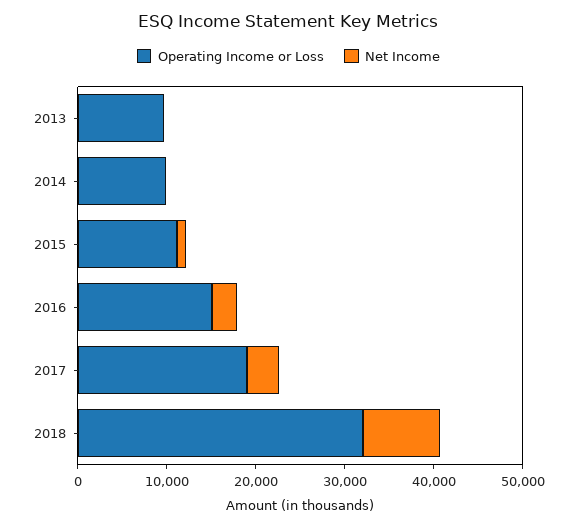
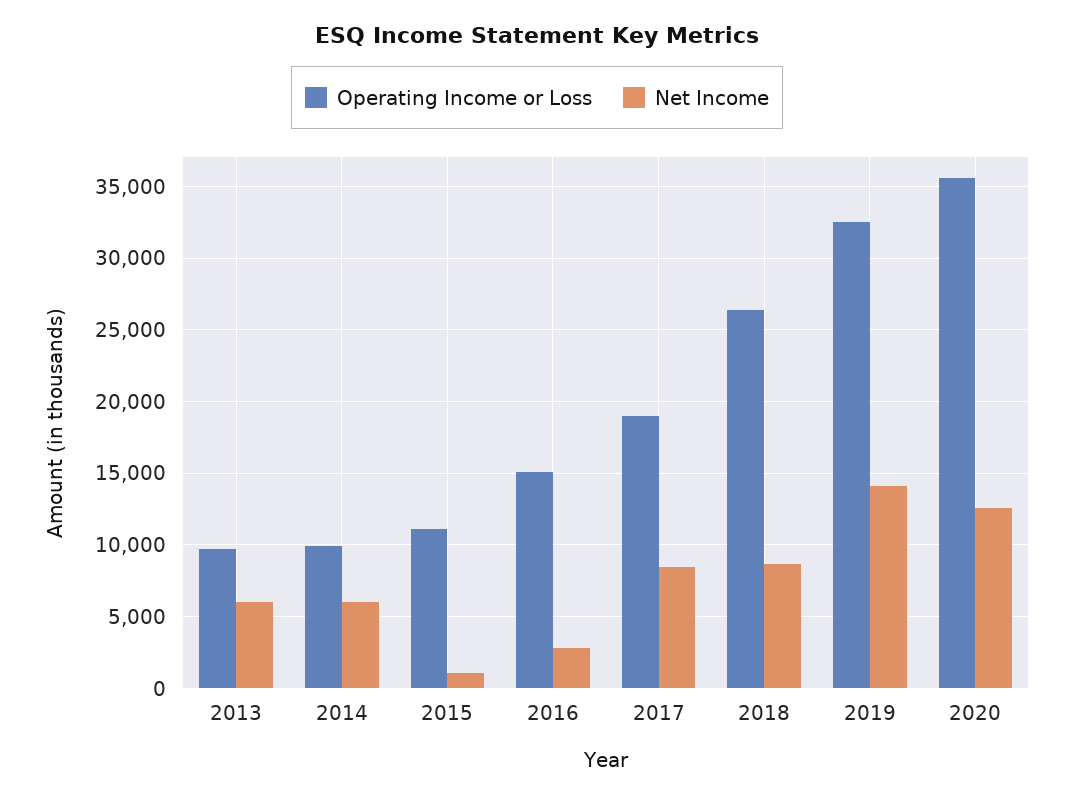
Net Income, 2013: 0 -> 6000
Net Income, 2014: 0 -> 6000
Net Income, 2017: 4000 -> 8500
Operating Income or Loss, 2018: 32000 -> 26500
Operating Income or Loss, 2019: none -> 32500
Net Income, 2019: none -> 14000
Operating Income or Loss, 2020: none -> 35500
Net Income, 2020: none -> 12500

